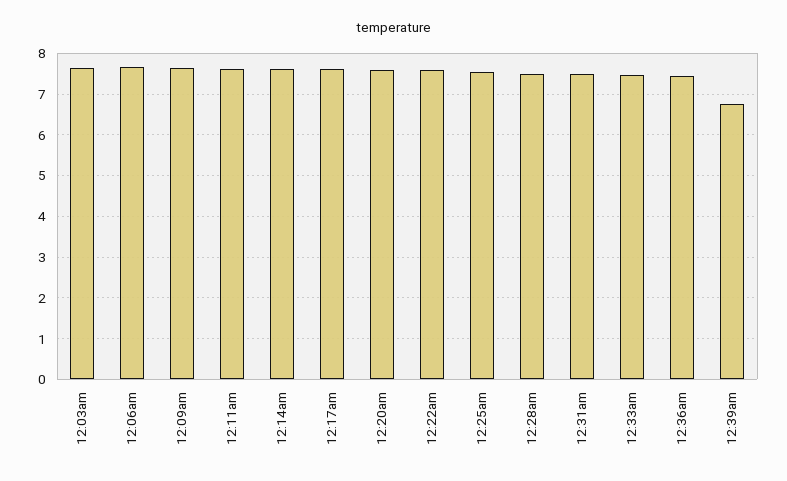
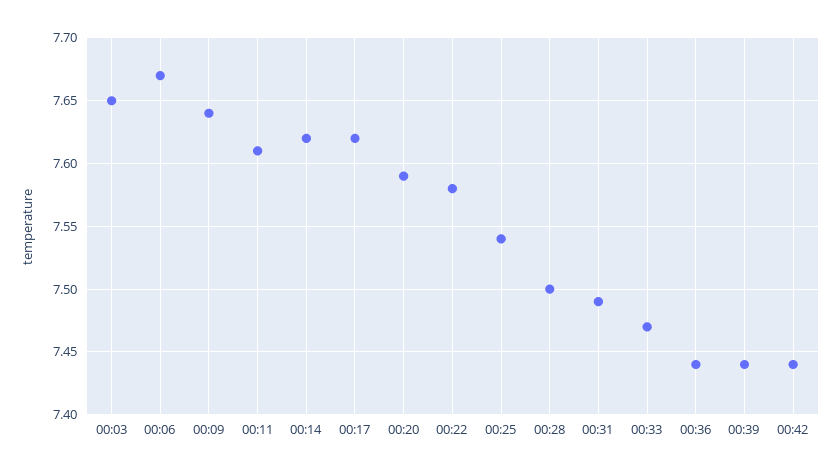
12:39am: 6.8 -> 7.44
00:42: none -> 7.44

